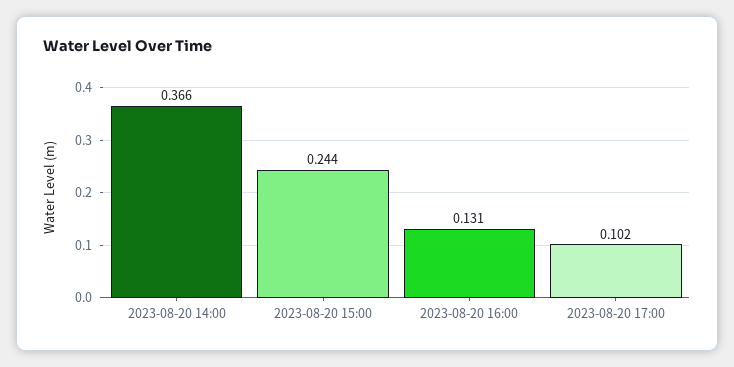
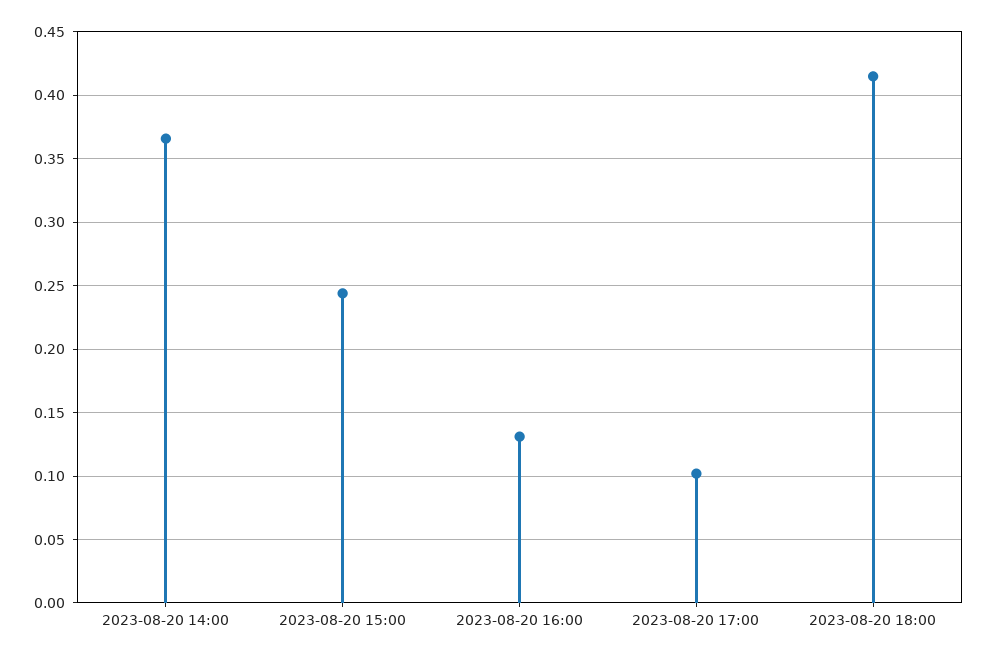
2023-08-20 18:00: none -> 0.415

